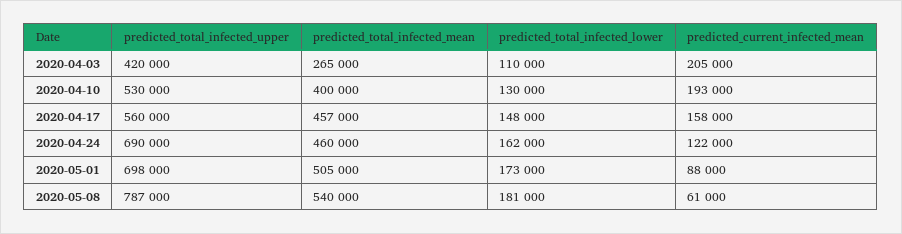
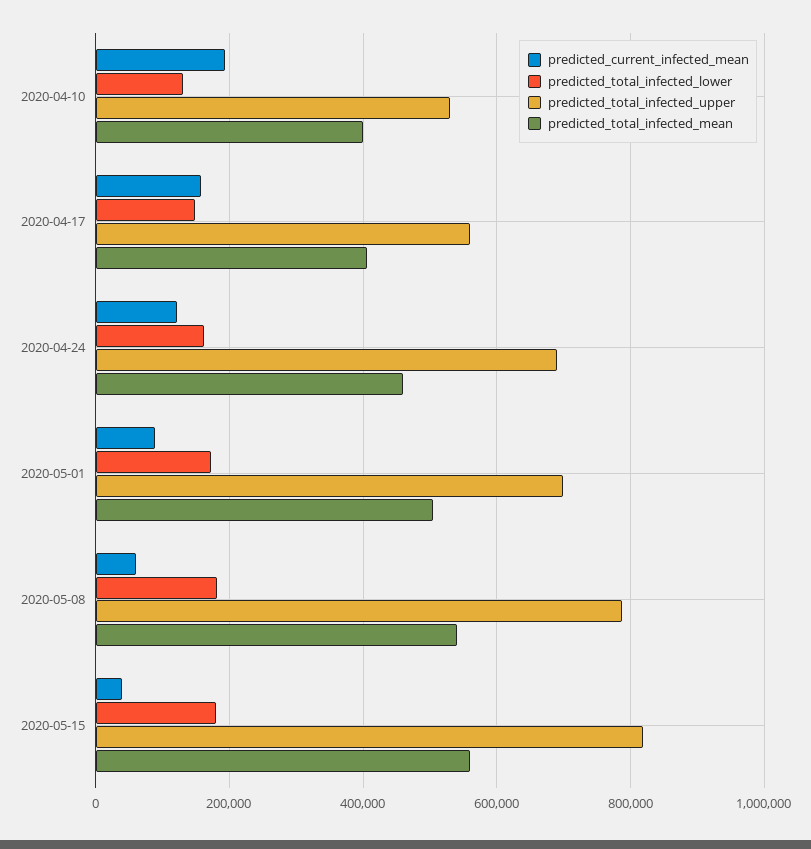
predicted_total_infected_upper, 2020-04-03: 420000 -> none
predicted_total_infected_mean, 2020-04-03: 265000 -> none
predicted_total_infected_lower, 2020-04-03: 110000 -> none
predicted_current_infected_mean, 2020-04-03: 205000 -> none
predicted_total_infected_mean, 2020-04-17: 457000 -> 400000
predicted_current_infected_mean, 2020-05-15: none -> 40000
predicted_total_infected_lower, 2020-05-15: none -> 180000
predicted_total_infected_upper, 2020-05-15: none -> 820000
predicted_total_infected_mean, 2020-05-15: none -> 560000

